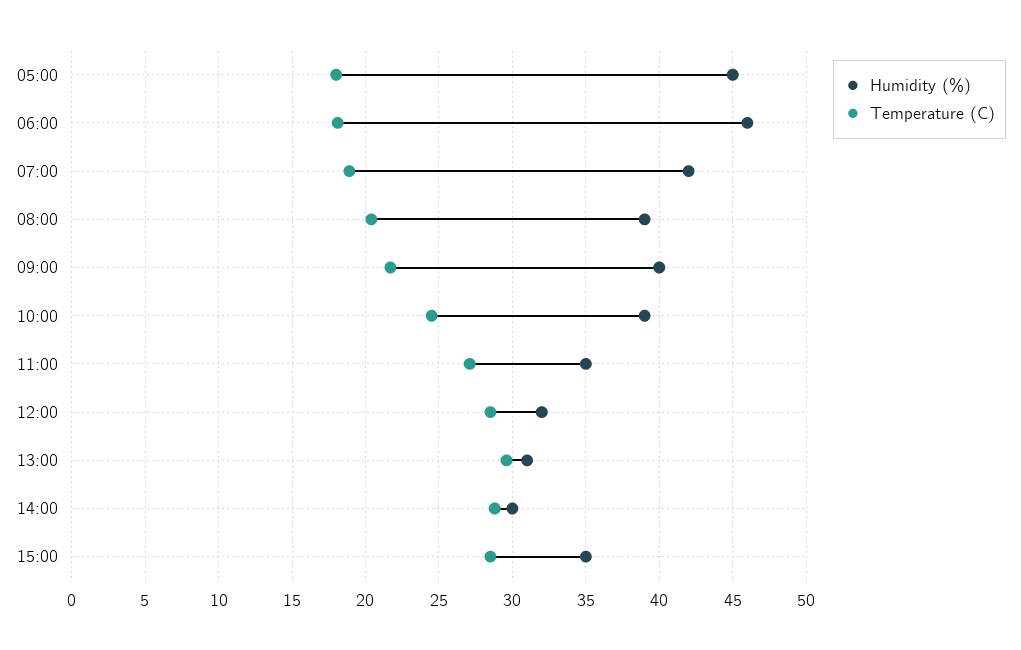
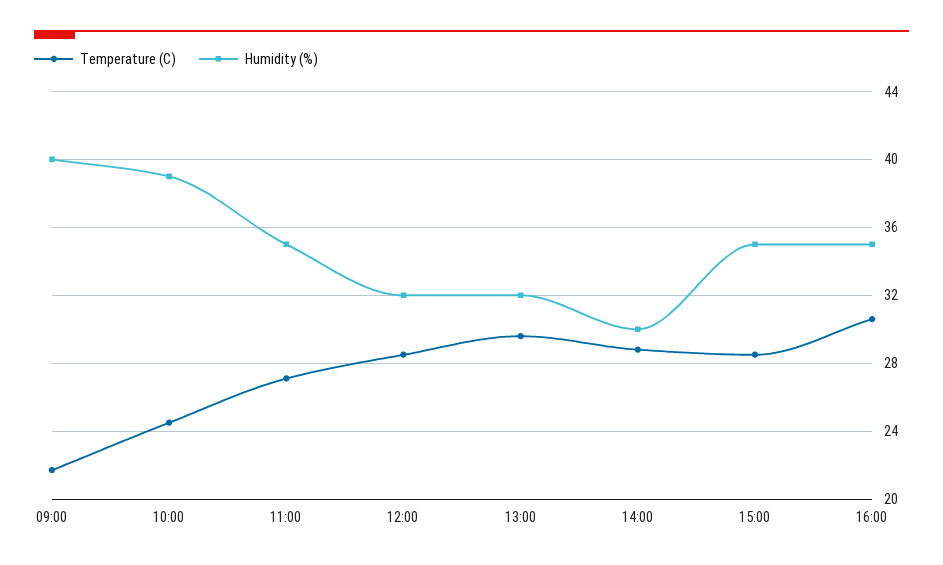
Humidity (%), 05:00: 45 -> none
Temperature (C), 05:00: 18 -> none
Humidity (%), 06:00: 46 -> none
Temperature (C), 06:00: 18 -> none
Humidity (%), 07:00: 42 -> none
Temperature (C), 07:00: 19 -> none
Humidity (%), 08:00: 39 -> none
Temperature (C), 08:00: 20.5 -> none
Humidity (%), 13:00: 31 -> 32
Temperature (C), 16:00: none -> 30.5
Humidity (%), 16:00: none -> 35

